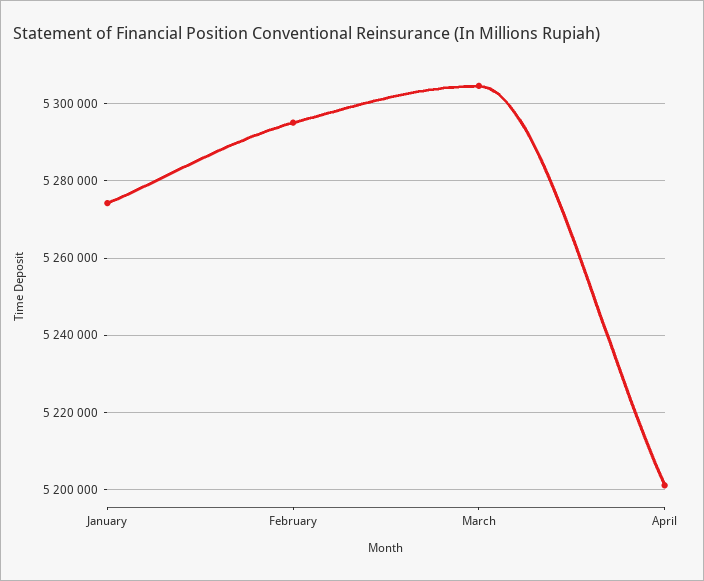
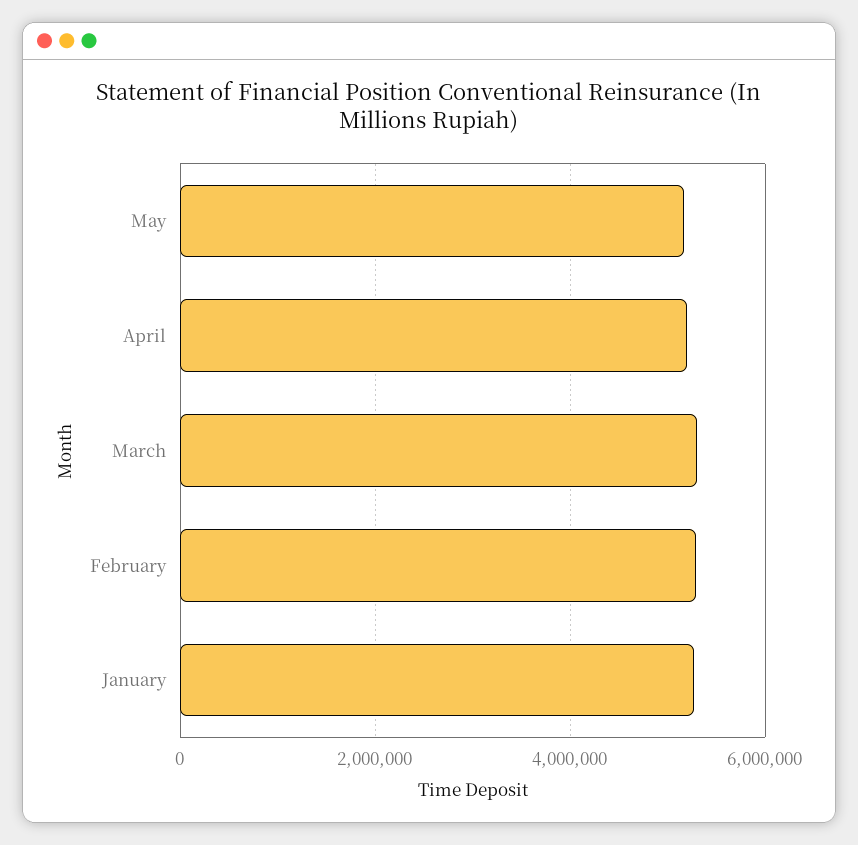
May: none -> 5200000

